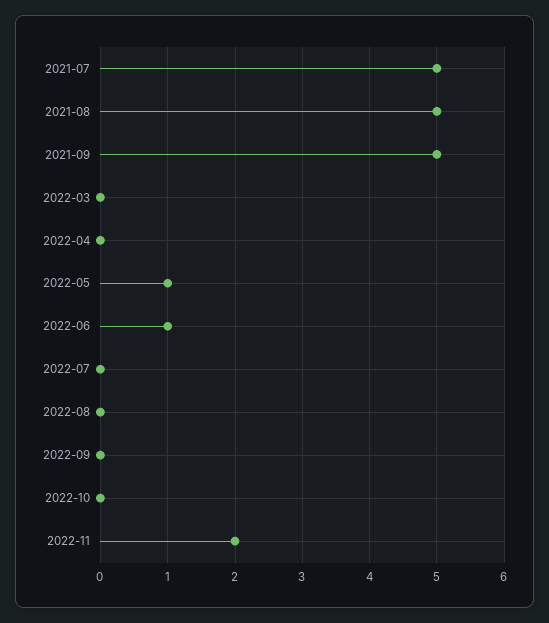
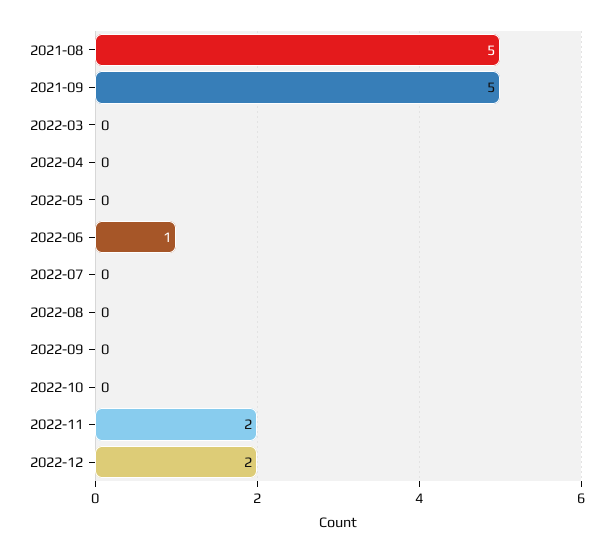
2021-07: 5 -> none
2022-05: 1 -> 0
2022-12: none -> 2

